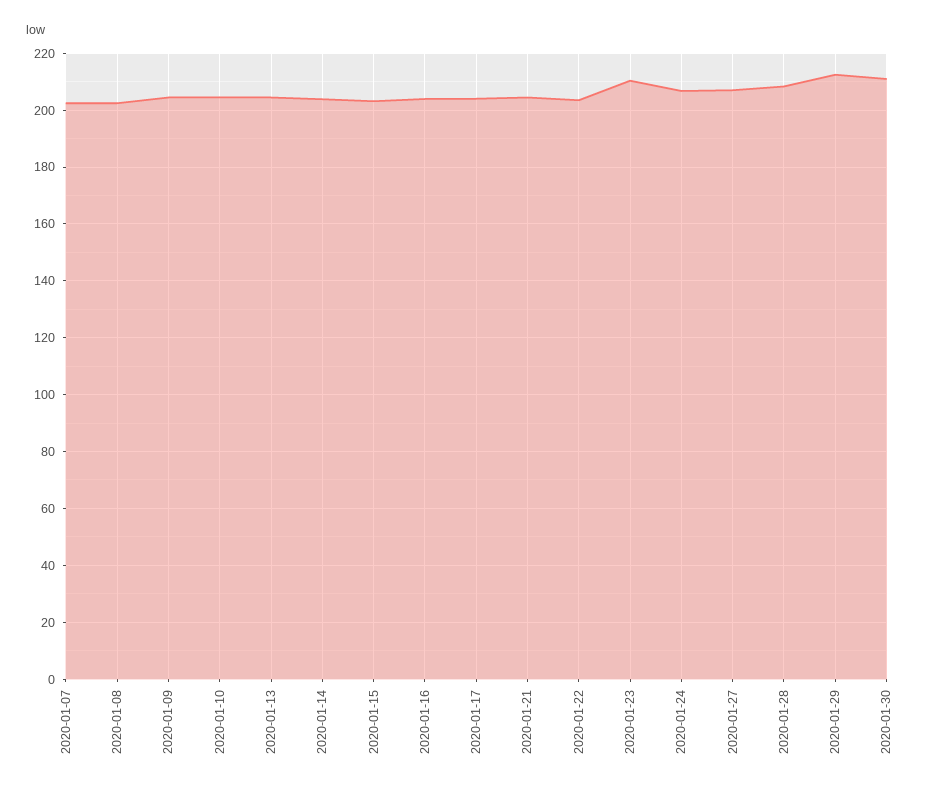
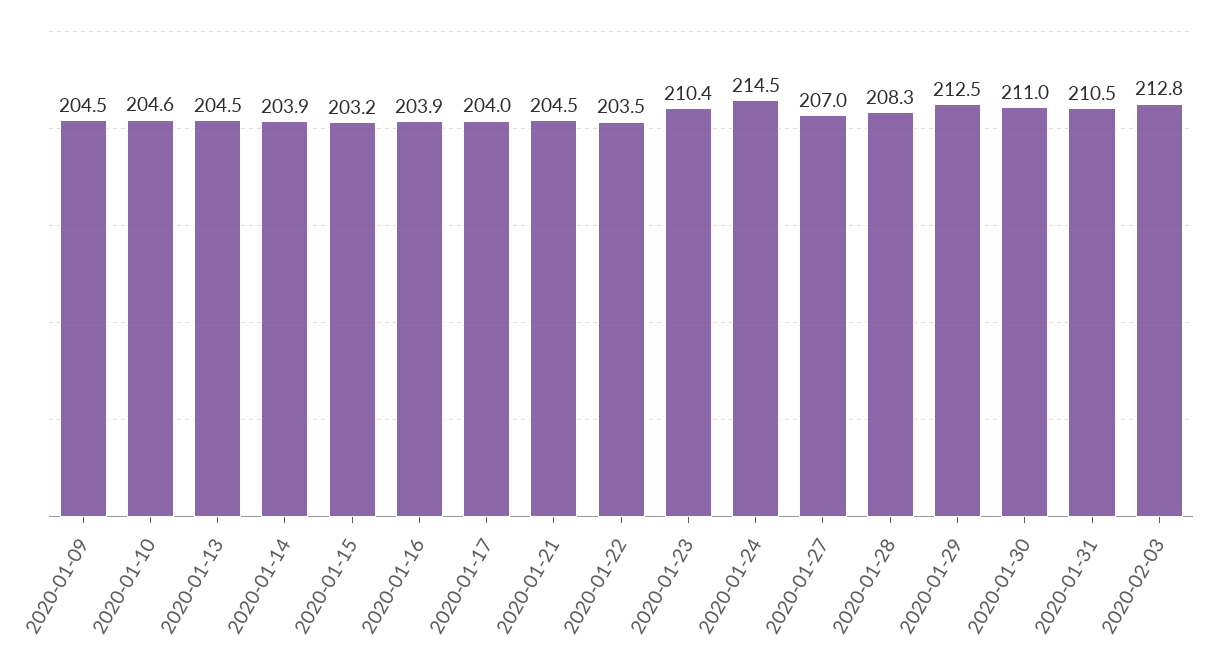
2020-01-07: 202.5 -> none
2020-01-08: 202.5 -> none
2020-01-24: 207.5 -> 214.5
2020-01-31: none -> 210.5
2020-02-03: none -> 212.8

